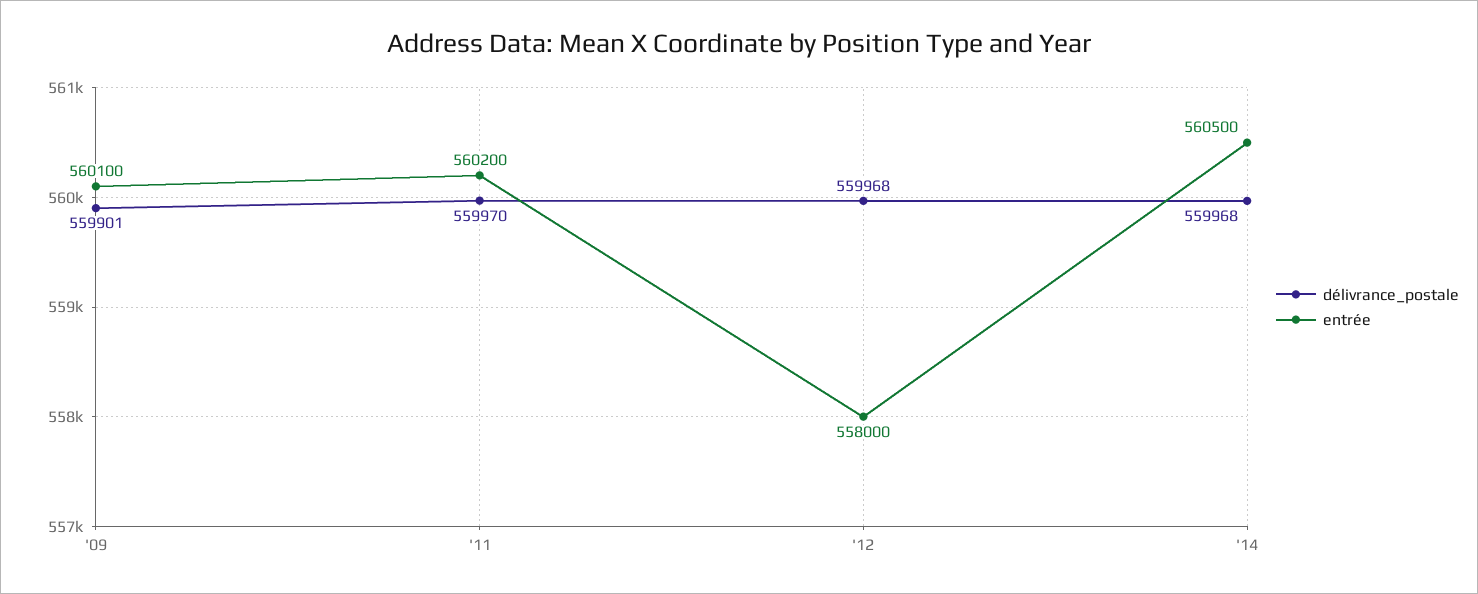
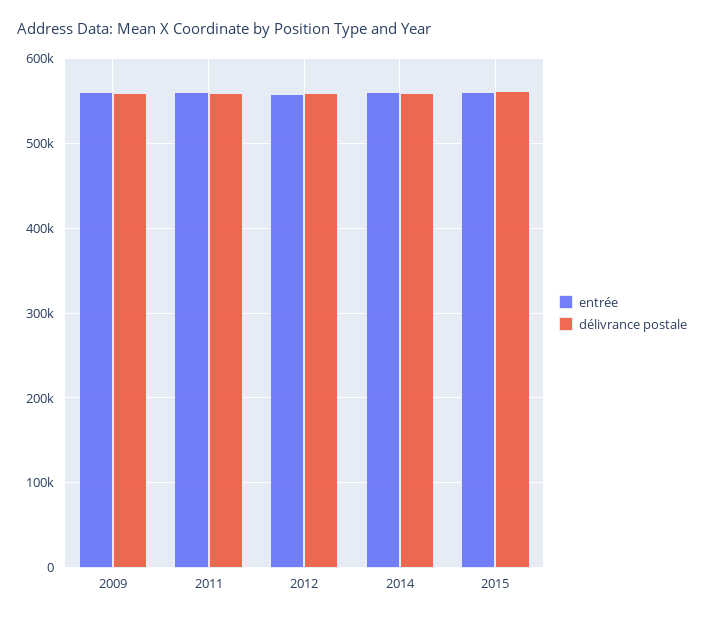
entrée, 2015: none -> 560000
délivrance_postale, 2015: none -> 560000

